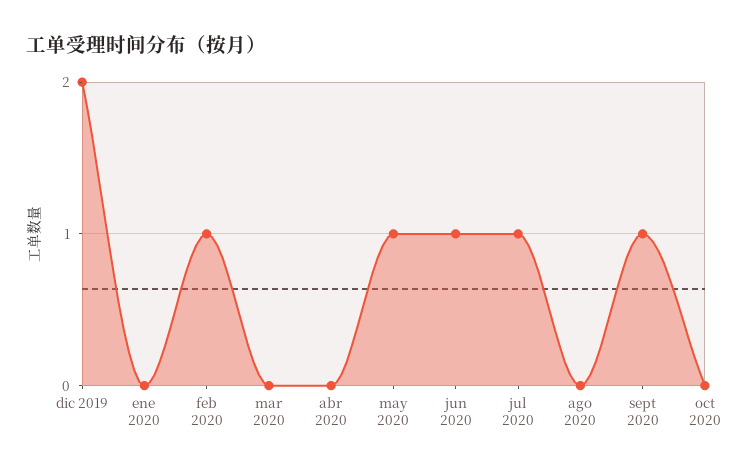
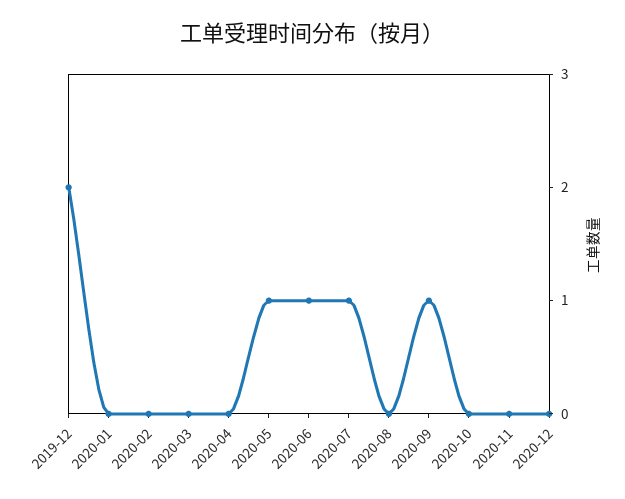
feb 2020: 1 -> 0
2020-11: none -> 0
2020-12: none -> 0

